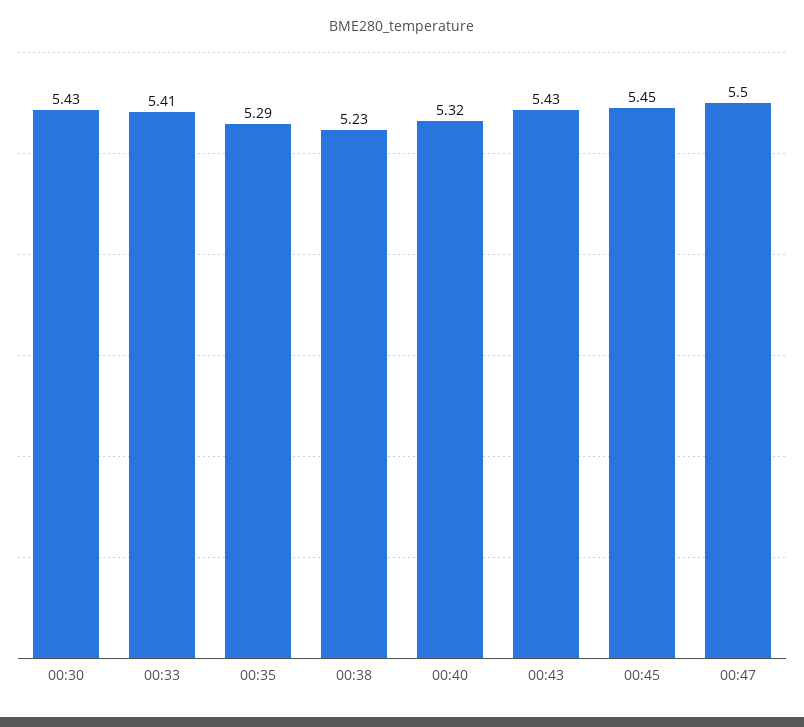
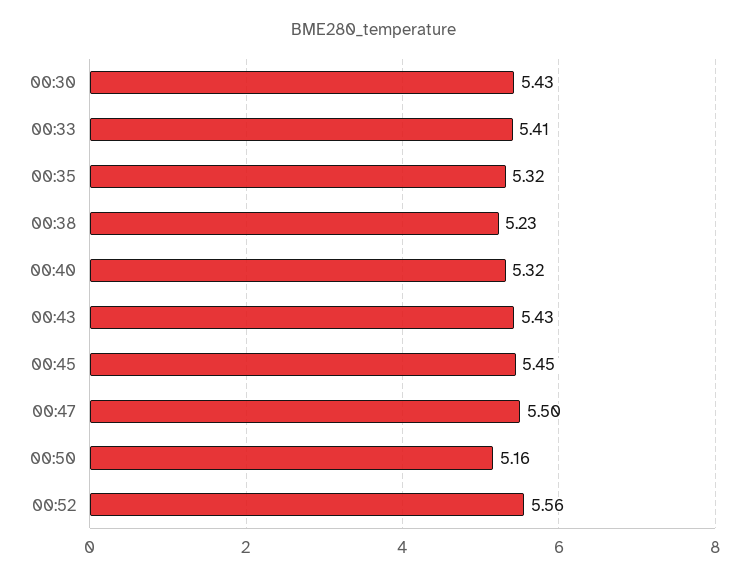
00:35: 5.29 -> 5.32
00:50: none -> 5.16
00:52: none -> 5.56

